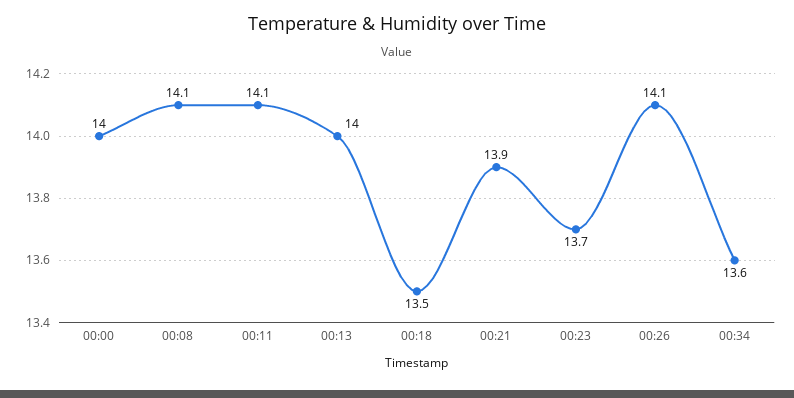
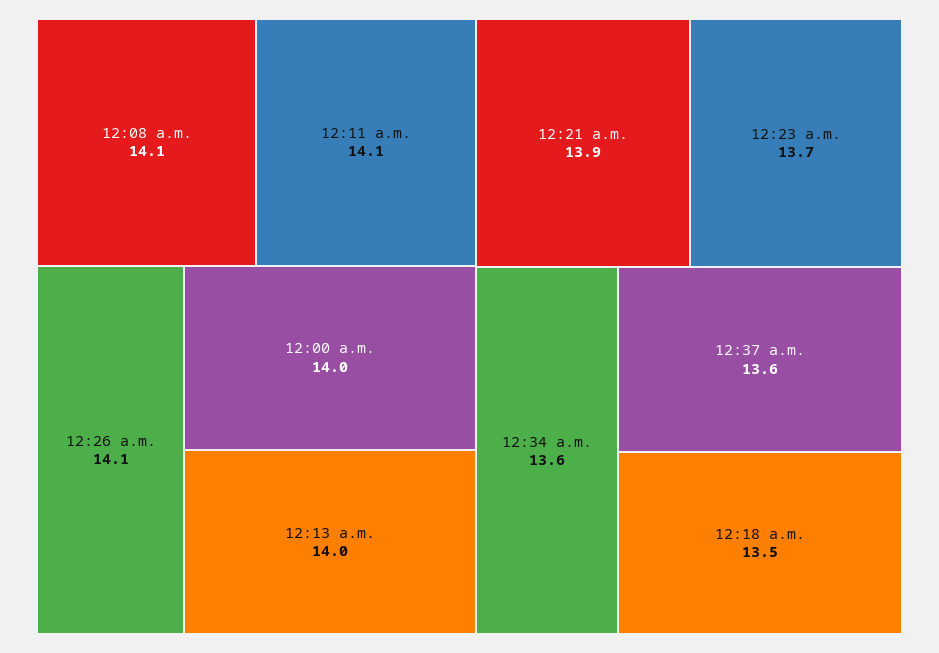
12:37 a.m.: none -> 13.6

